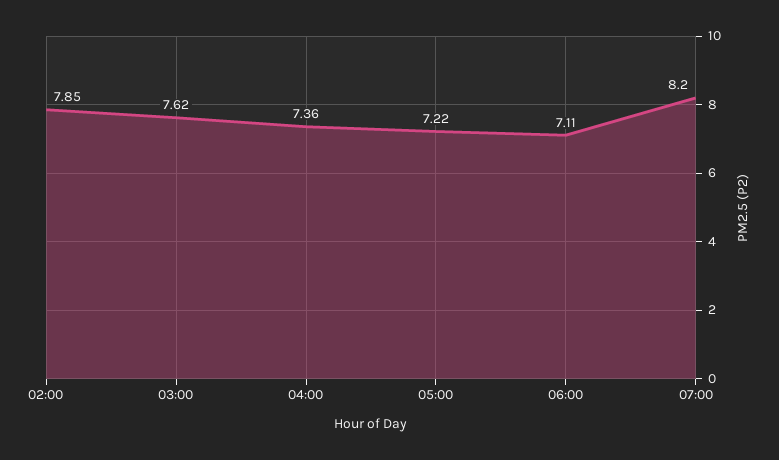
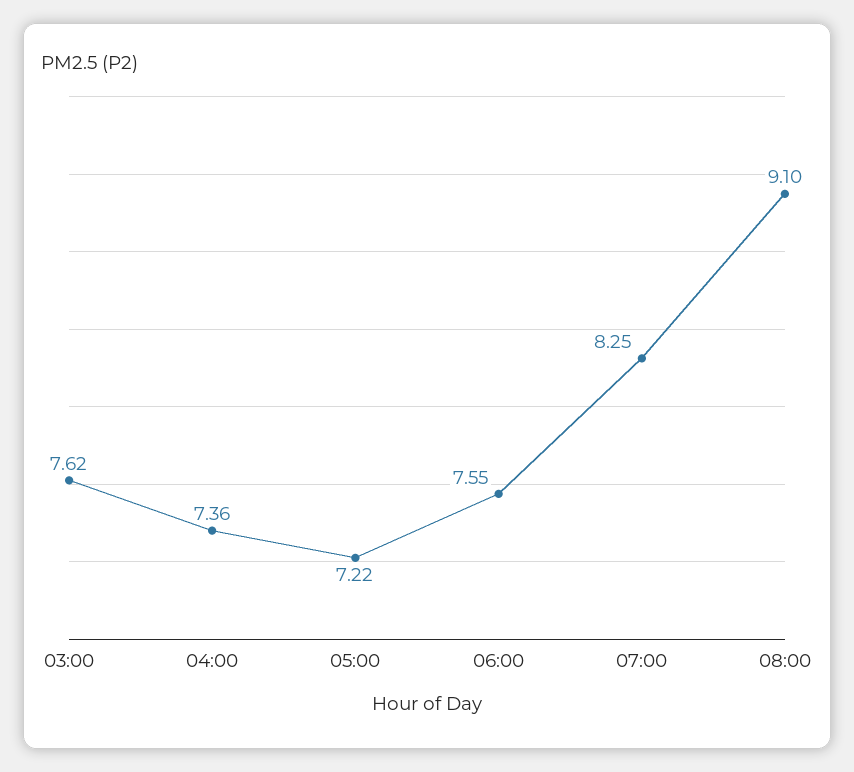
02:00: 7.85 -> none
06:00: 7.11 -> 7.55
07:00: 8.2 -> 8.25
08:00: none -> 9.1

